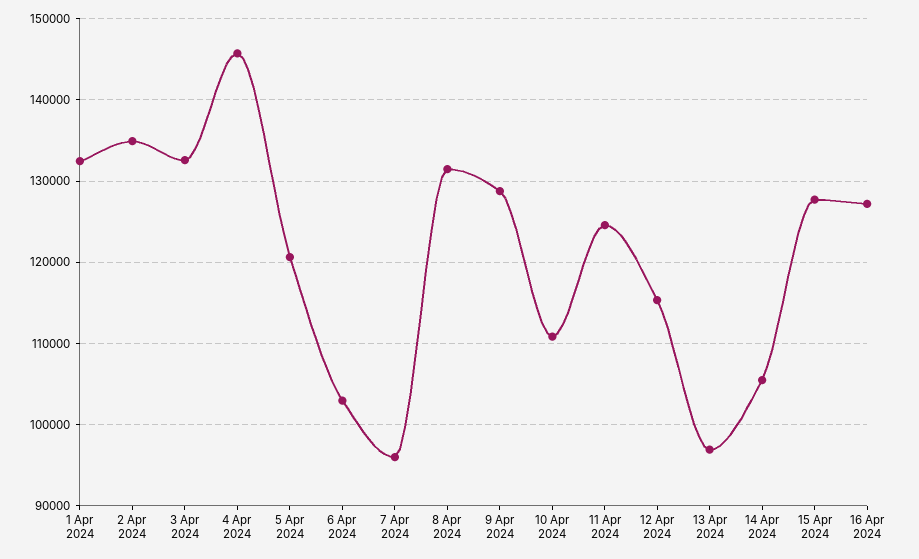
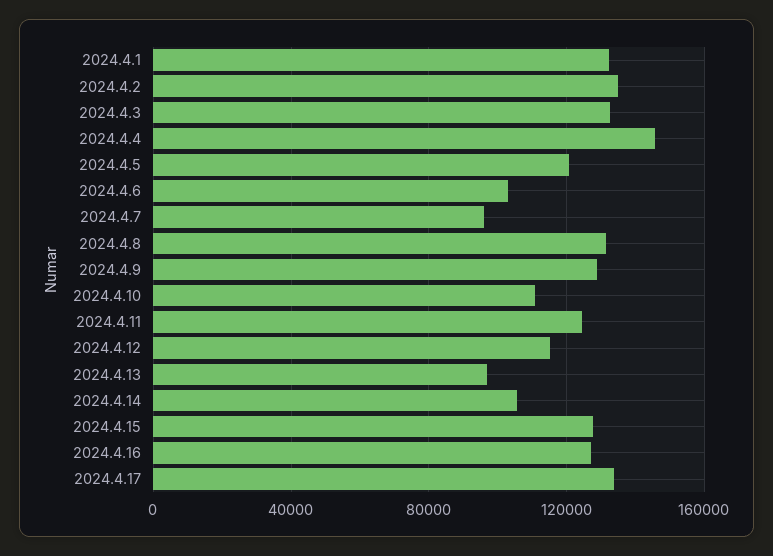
2024.4.17: none -> 135000

